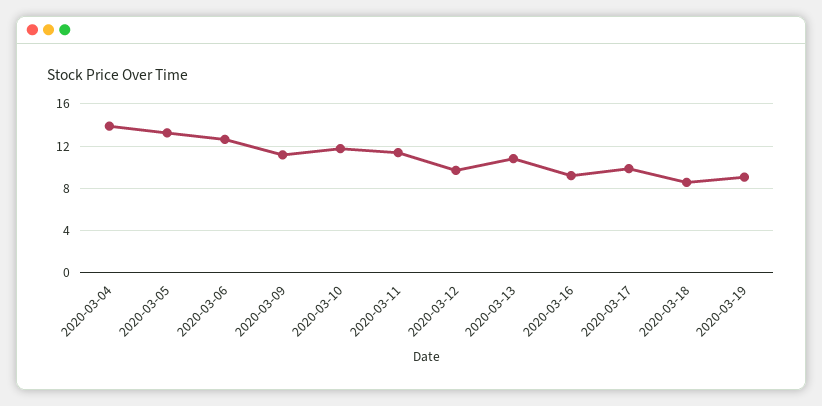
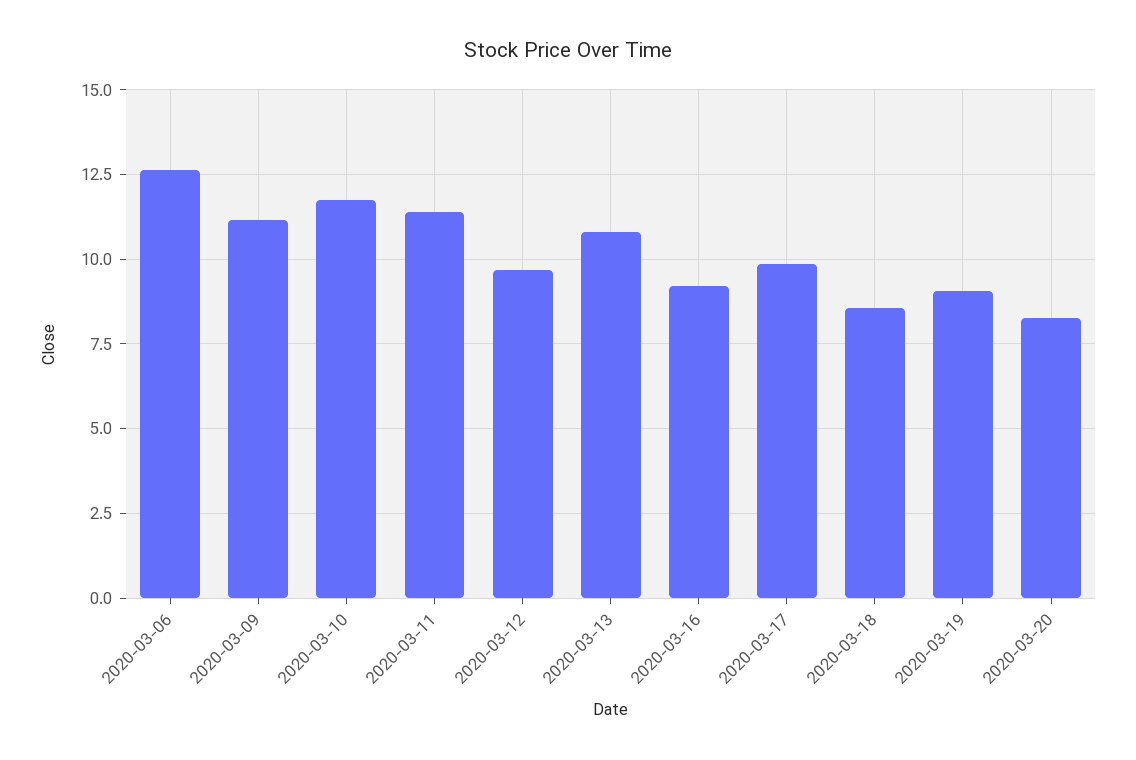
2020-03-04: 14 -> none
2020-03-05: 13 -> none
2020-03-20: none -> 8.25

